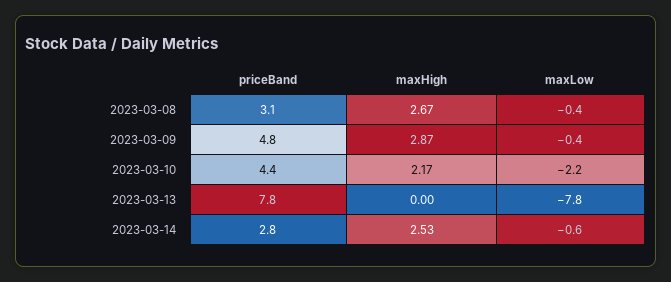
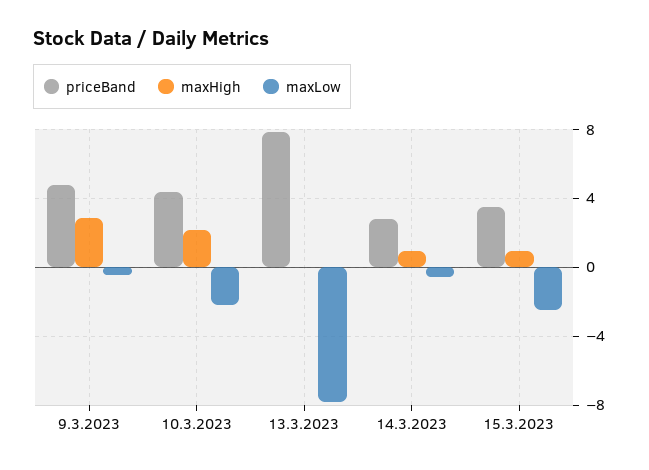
priceBand, 2023-03-08: 3.1 -> none
maxHigh, 2023-03-08: 2.67 -> none
maxLow, 2023-03-08: -0.4 -> none
maxHigh, 2023-03-14: 2.53 -> 1
priceBand, 15.3.2023: none -> 3.5
maxHigh, 15.3.2023: none -> 1
maxLow, 15.3.2023: none -> -2.5

